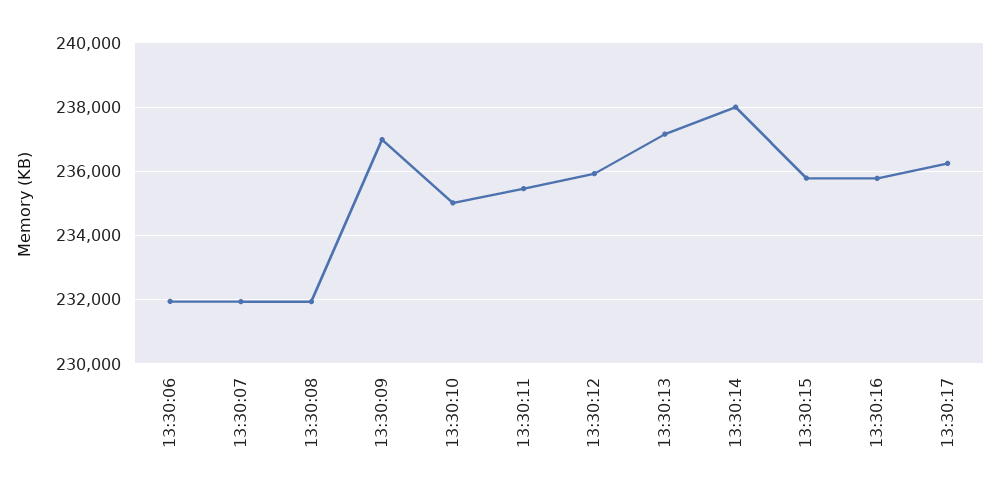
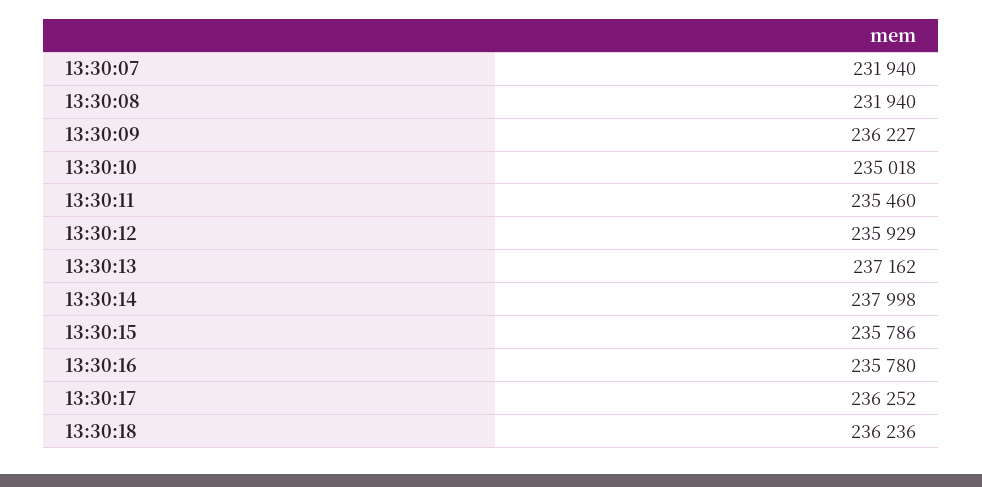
13:30:06: 232000 -> none
13:30:09: 237000 -> 236227
13:30:18: none -> 236236

